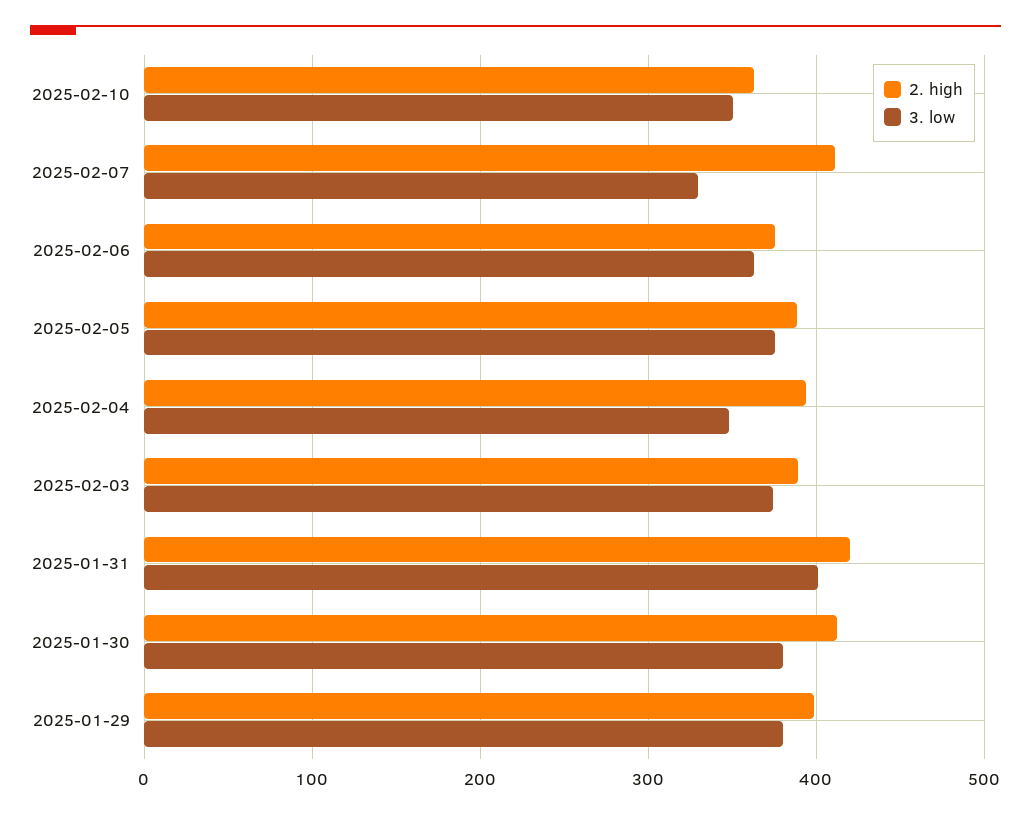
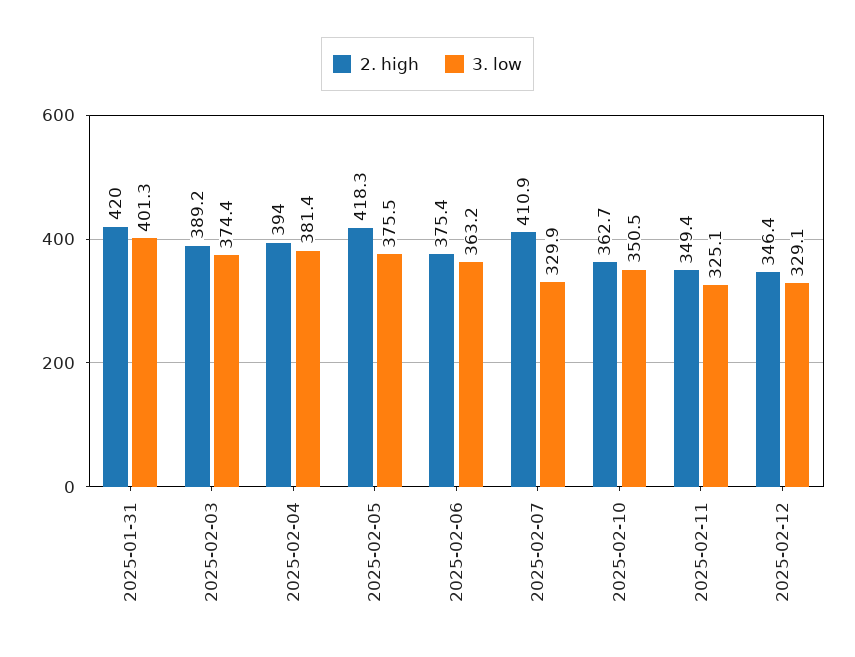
2. high, 2025-02-05: 390 -> 418.3
3. low, 2025-02-04: 350 -> 381.4
2. high, 2025-01-30: 410 -> none
3. low, 2025-01-30: 380 -> none
2. high, 2025-01-29: 400 -> none
3. low, 2025-01-29: 380 -> none
2. high, 2025-02-11: none -> 349.4
3. low, 2025-02-11: none -> 325.1
2. high, 2025-02-12: none -> 346.4
3. low, 2025-02-12: none -> 329.1

